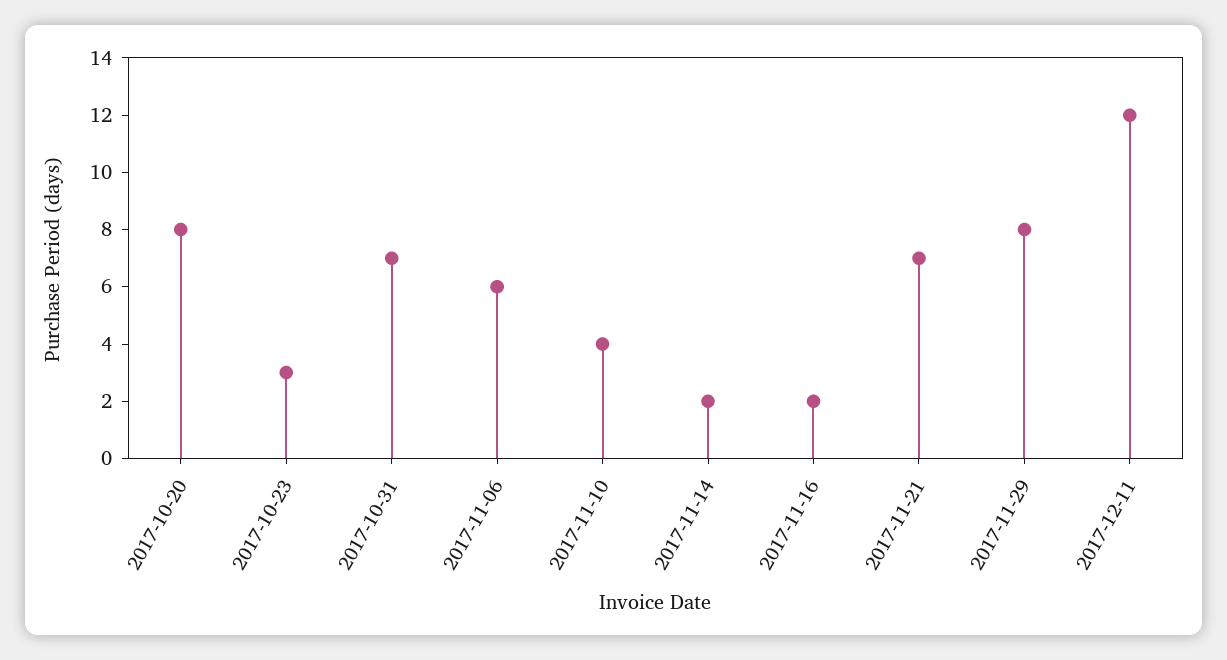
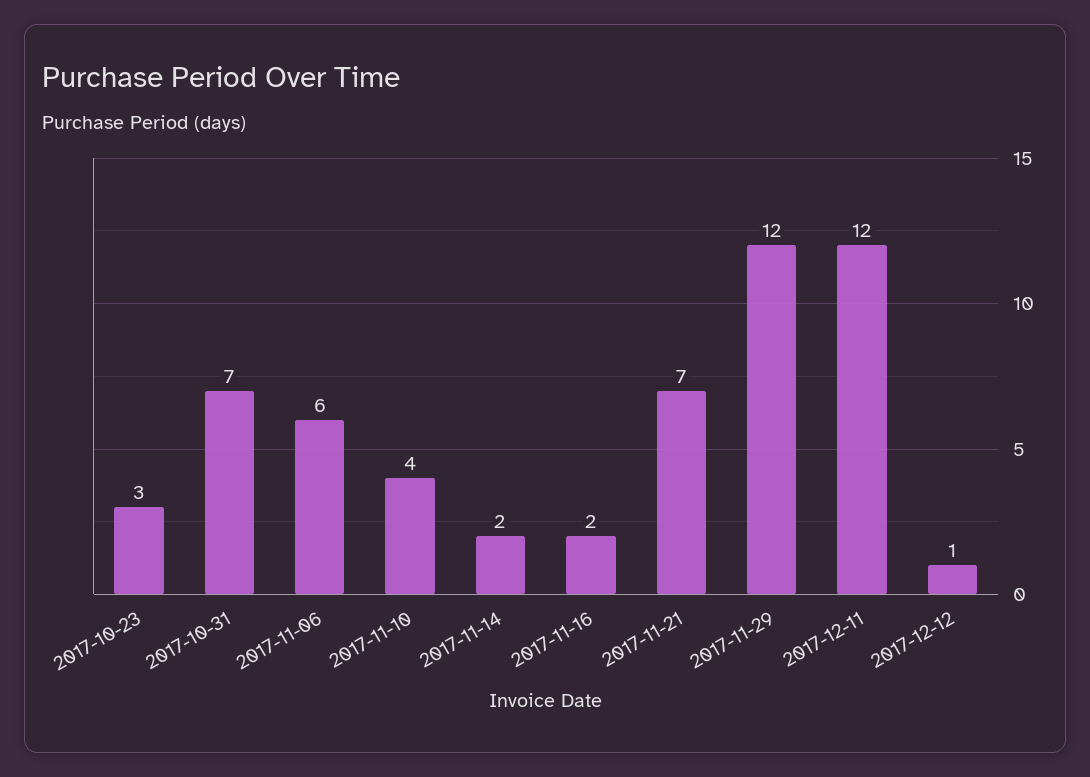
2017-10-20: 8 -> none
2017-11-29: 8 -> 12
2017-12-12: none -> 1

